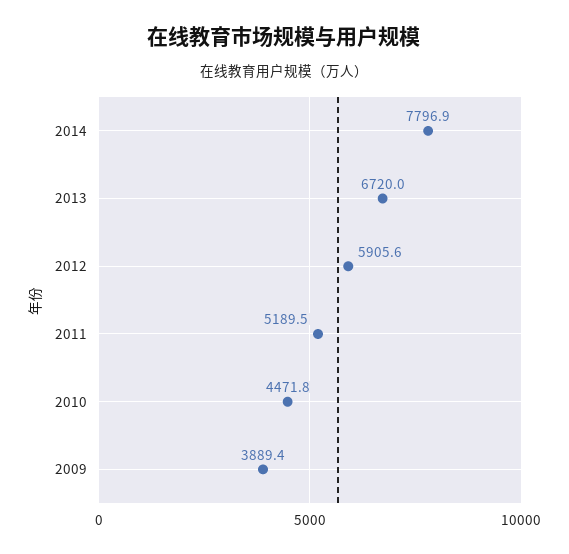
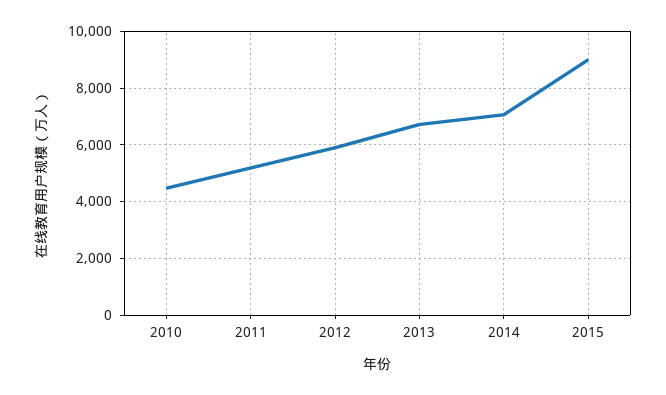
2014: 7796.9 -> 7000
2009: 3889.4 -> none
2015: none -> 9000

